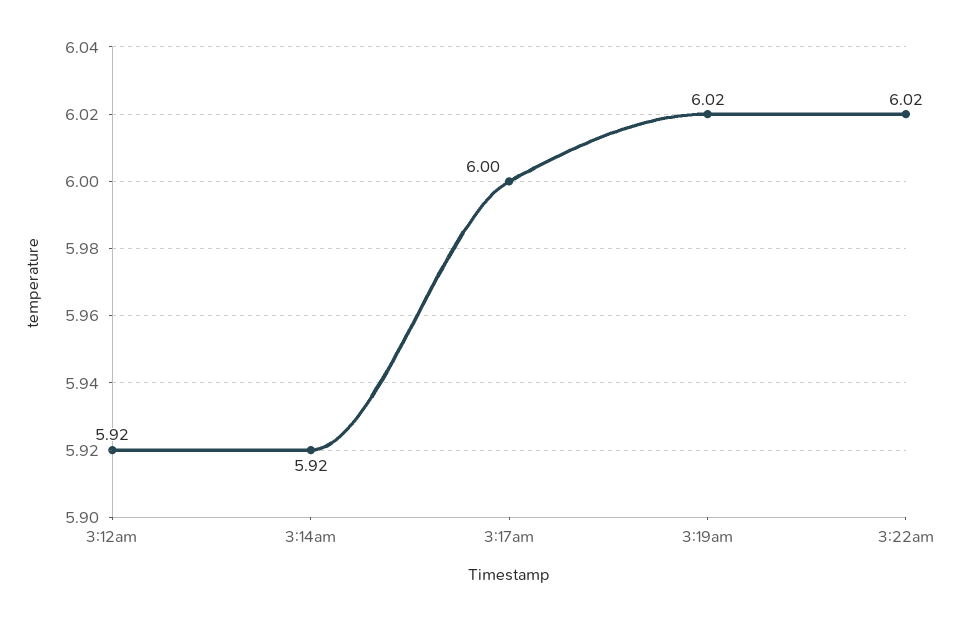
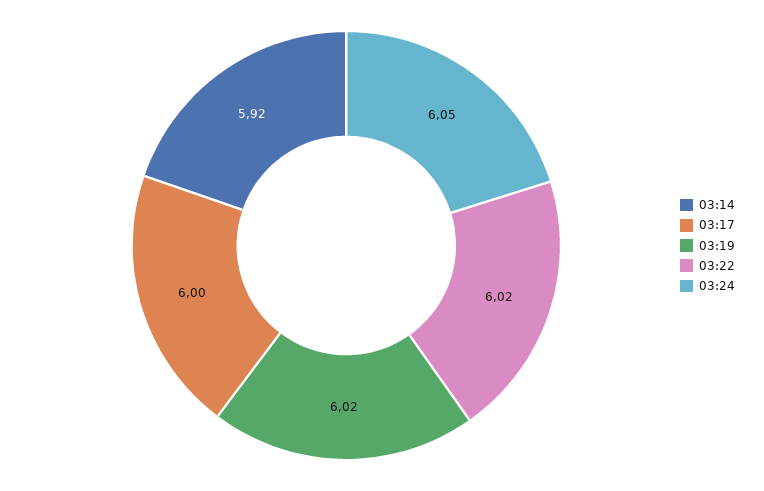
3:12am: 5.92 -> none
03:24: none -> 6.05

